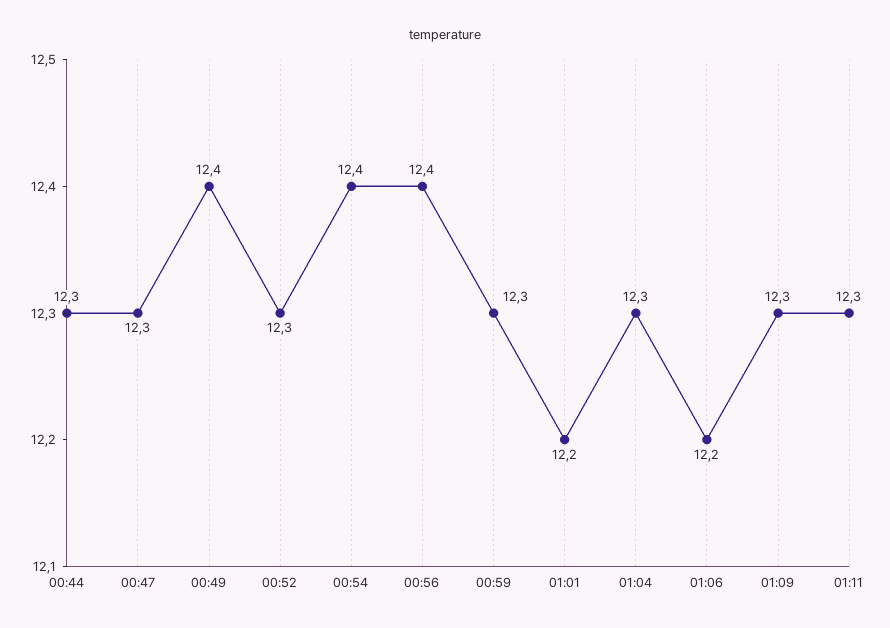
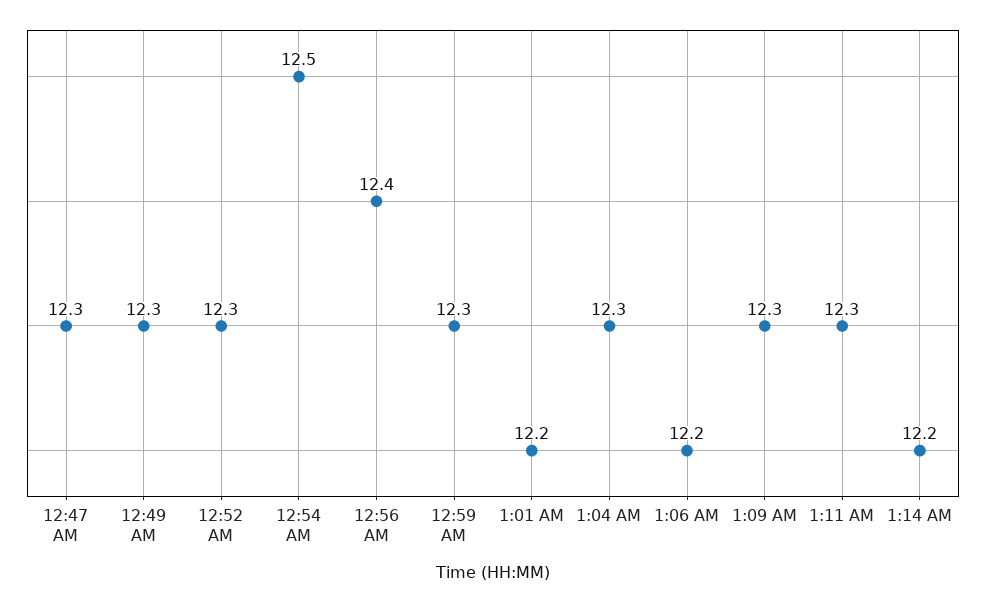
00:44: 12.3 -> none
00:49: 12.4 -> 12.3
00:54: 12.4 -> 12.5
1:14 AM: none -> 12.2

